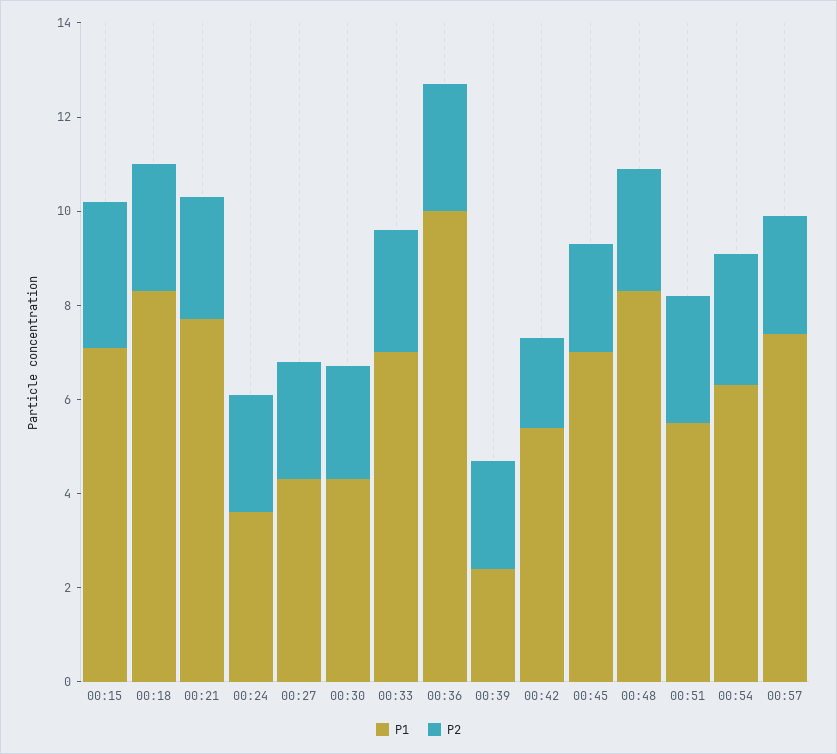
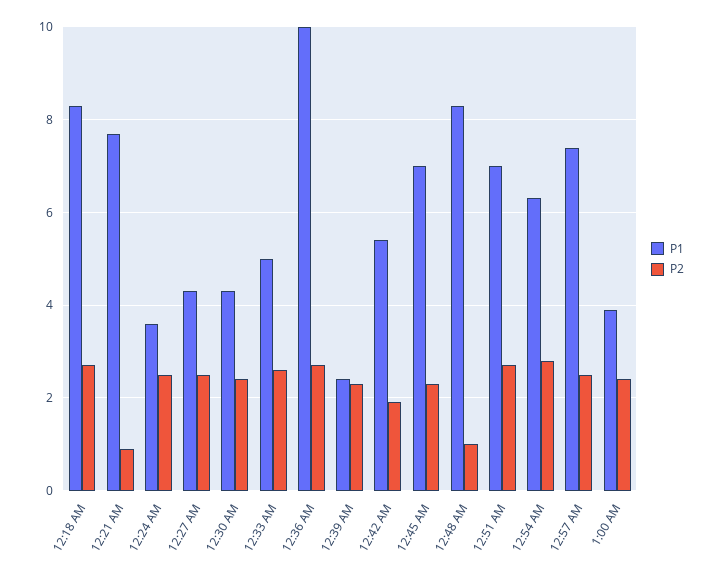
P1, 00:15: 7 -> none
P2, 00:15: 3 -> none
P2, 00:21: 2.5 -> 1
P1, 00:33: 7 -> 5
P2, 00:48: 2.5 -> 1
P1, 00:51: 5.5 -> 7
P1, 1:00 AM: none -> 4
P2, 1:00 AM: none -> 2.5

